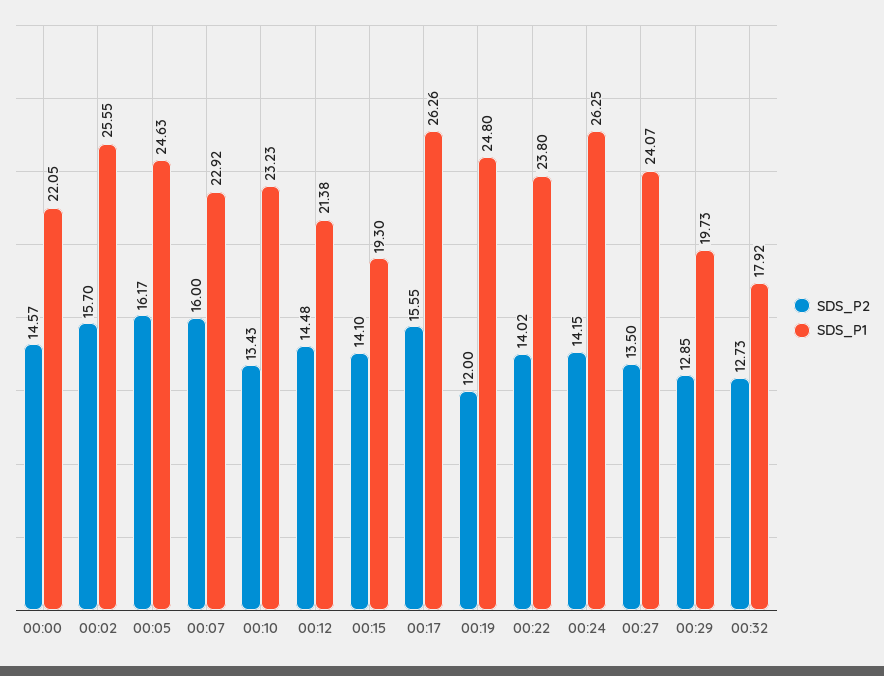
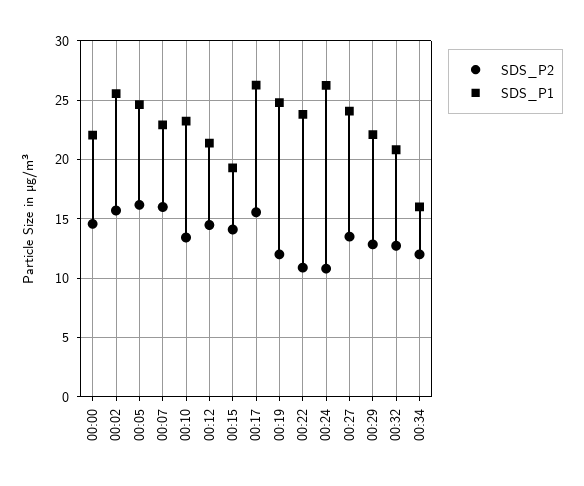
SDS_P2, 00:22: 14.02 -> 11
SDS_P2, 00:24: 14.15 -> 11
SDS_P1, 00:29: 19.73 -> 22
SDS_P1, 00:32: 17.92 -> 21
SDS_P2, 00:34: none -> 12
SDS_P1, 00:34: none -> 16

